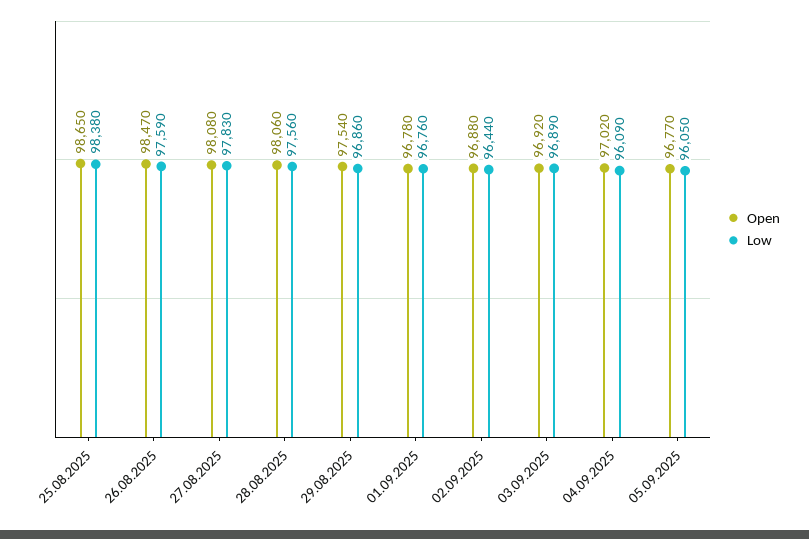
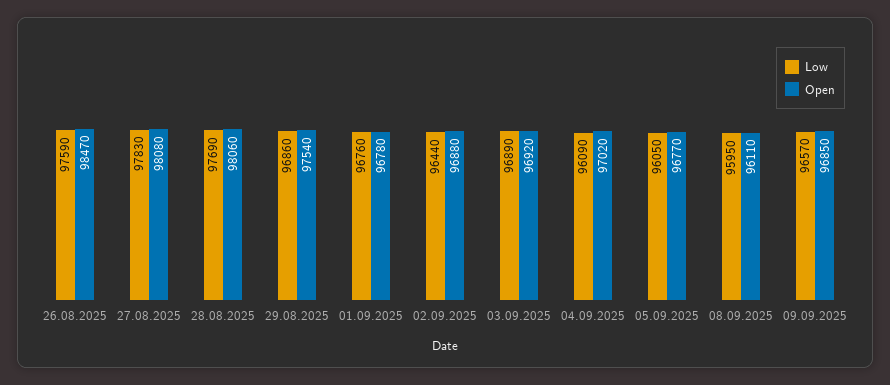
Open, 25.08.2025: 98650 -> none
Low, 25.08.2025: 98380 -> none
Low, 28.08.2025: 97560 -> 97690
Low, 08.09.2025: none -> 95950
Open, 08.09.2025: none -> 96110
Low, 09.09.2025: none -> 96570
Open, 09.09.2025: none -> 96850

